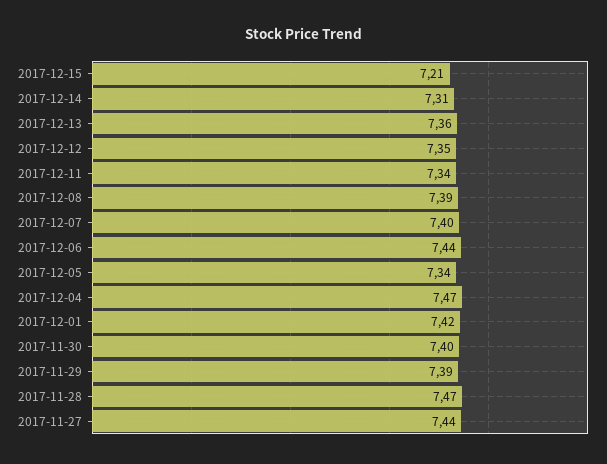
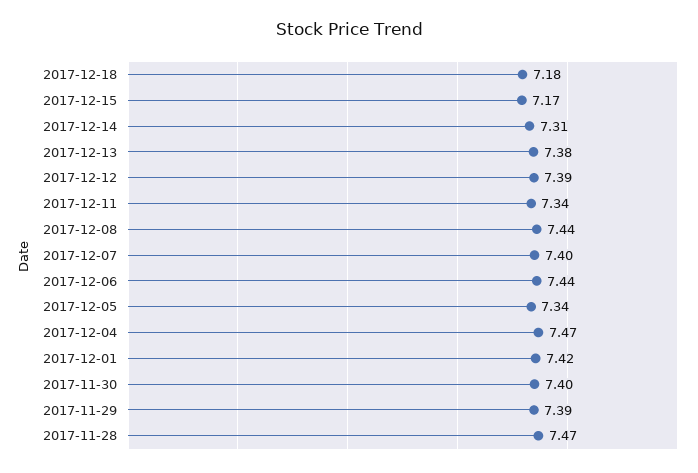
2017-12-15: 7.21 -> 7.17
2017-12-13: 7.36 -> 7.38
2017-12-12: 7.35 -> 7.39
2017-12-08: 7.39 -> 7.44
2017-11-27: 7.44 -> none
2017-12-18: none -> 7.18

